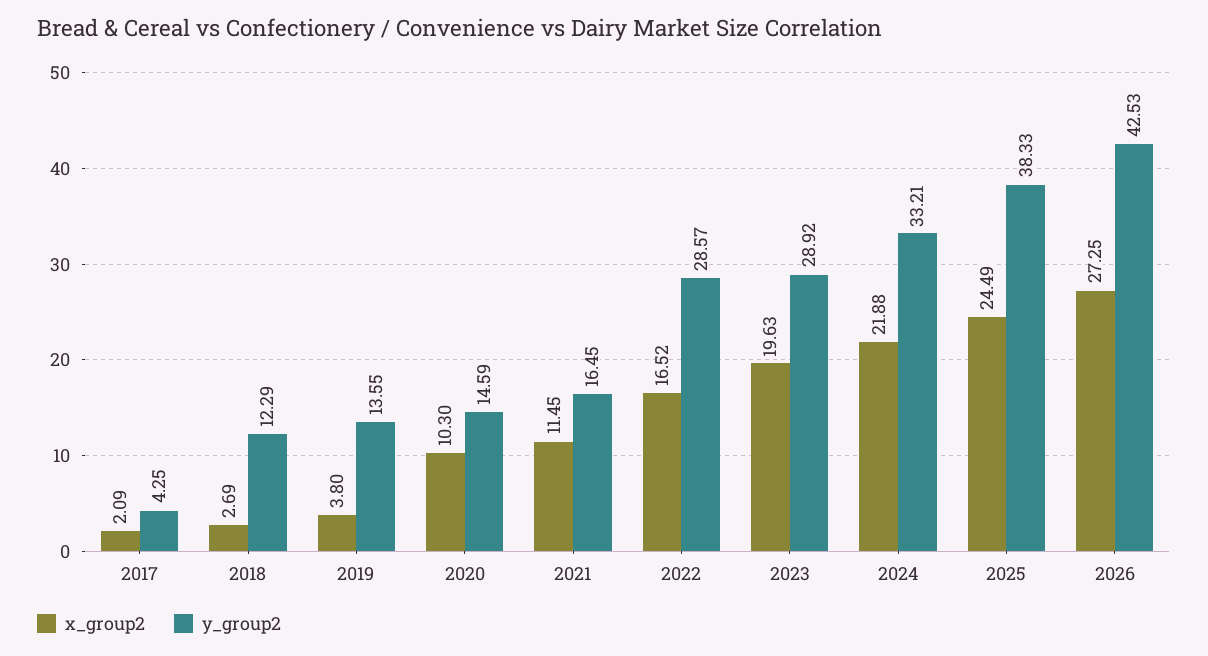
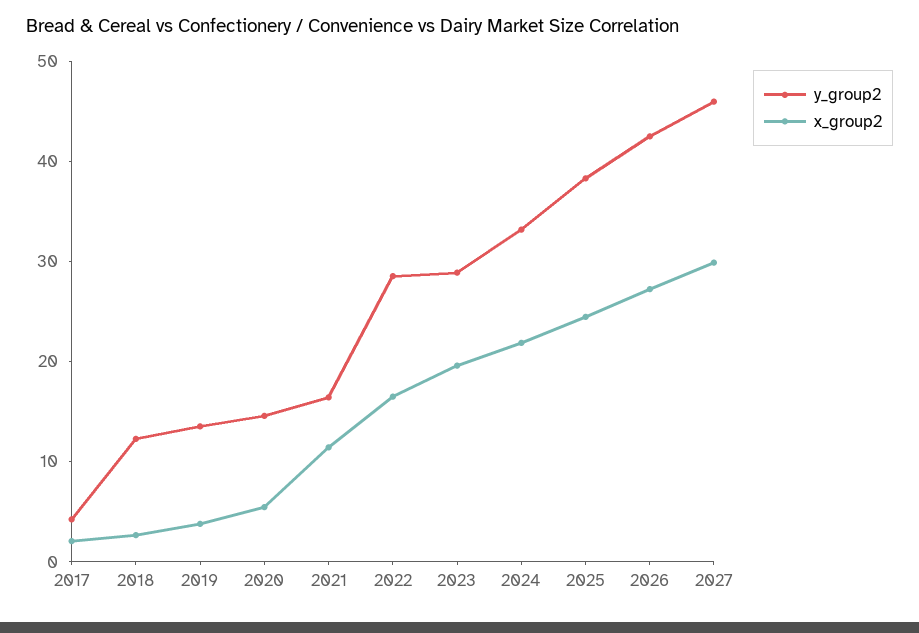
x_group2, 2020: 10.3 -> 6
y_group2, 2027: none -> 46
x_group2, 2027: none -> 30

